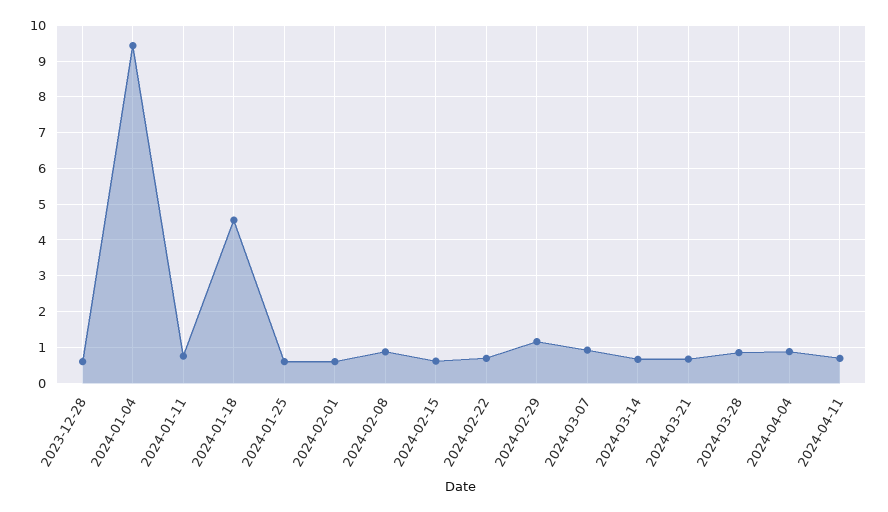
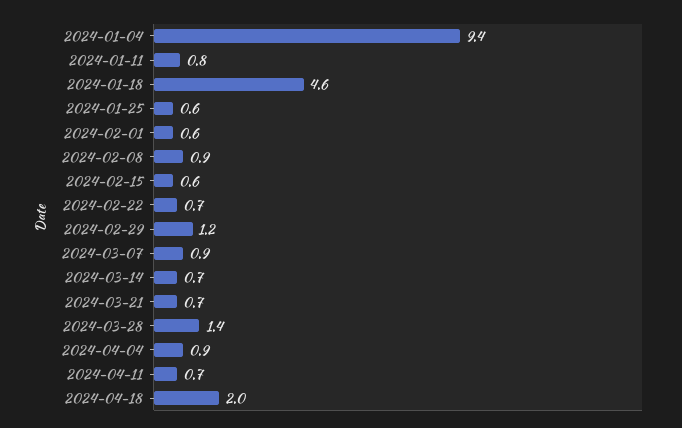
2023-12-28: 0.6 -> none
2024-03-28: 0.8 -> 1.4
2024-04-18: none -> 2

